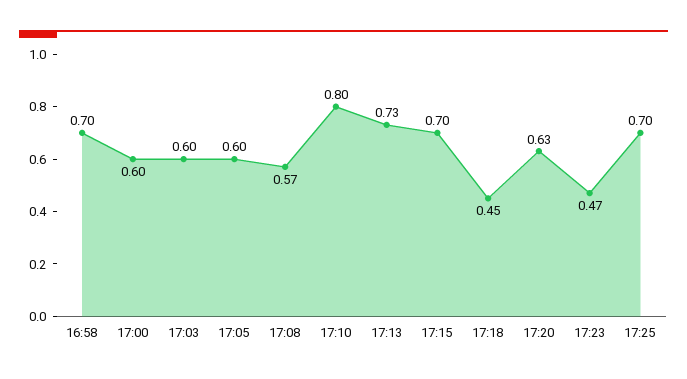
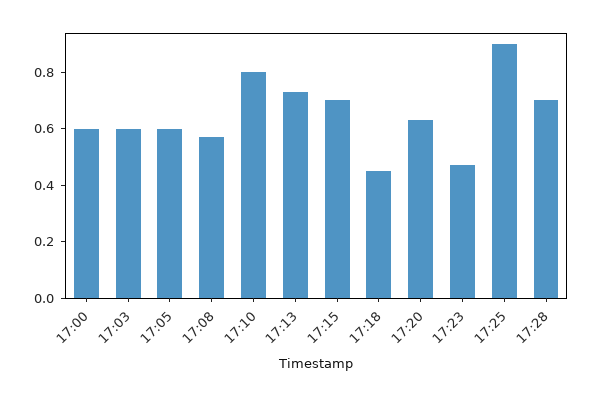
16:58: 0.7 -> none
17:25: 0.7 -> 0.9
17:28: none -> 0.7

